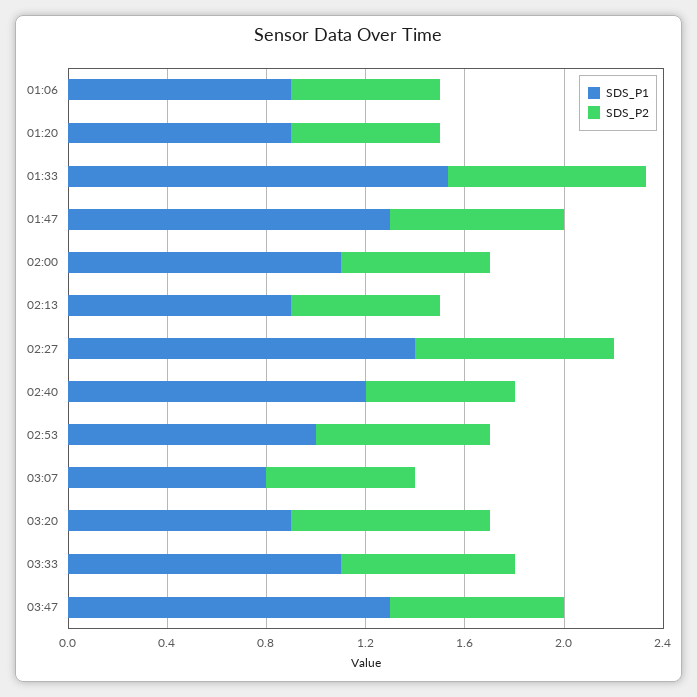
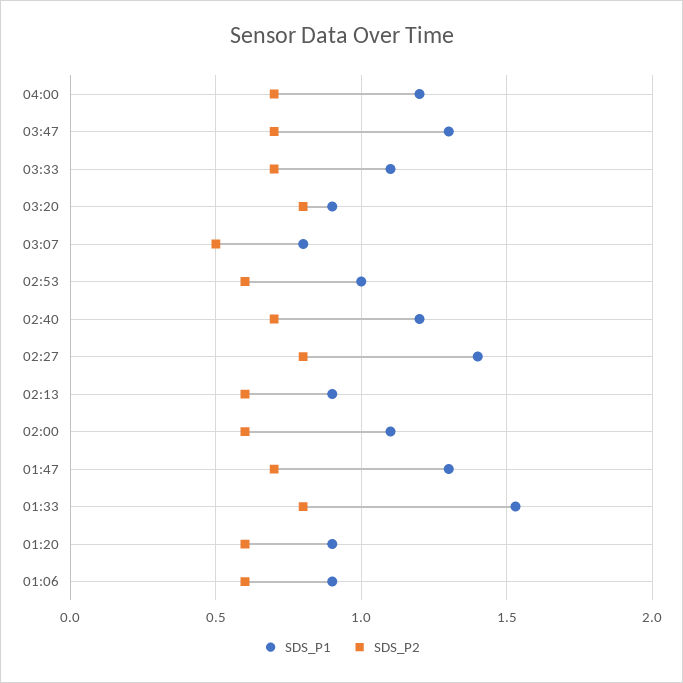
SDS_P2, 02:40: 0.6 -> 0.7
SDS_P2, 02:53: 0.7 -> 0.6
SDS_P2, 03:07: 0.6 -> 0.5
SDS_P1, 04:00: none -> 1.2
SDS_P2, 04:00: none -> 0.7

